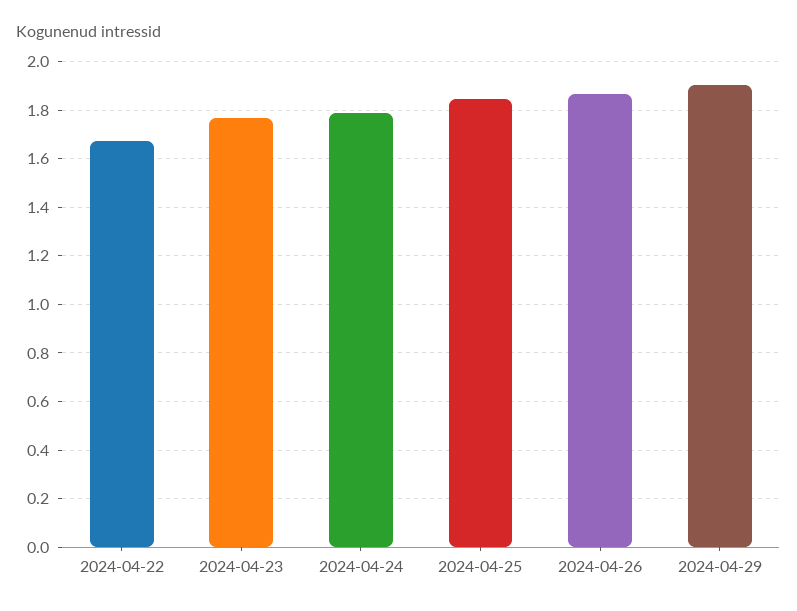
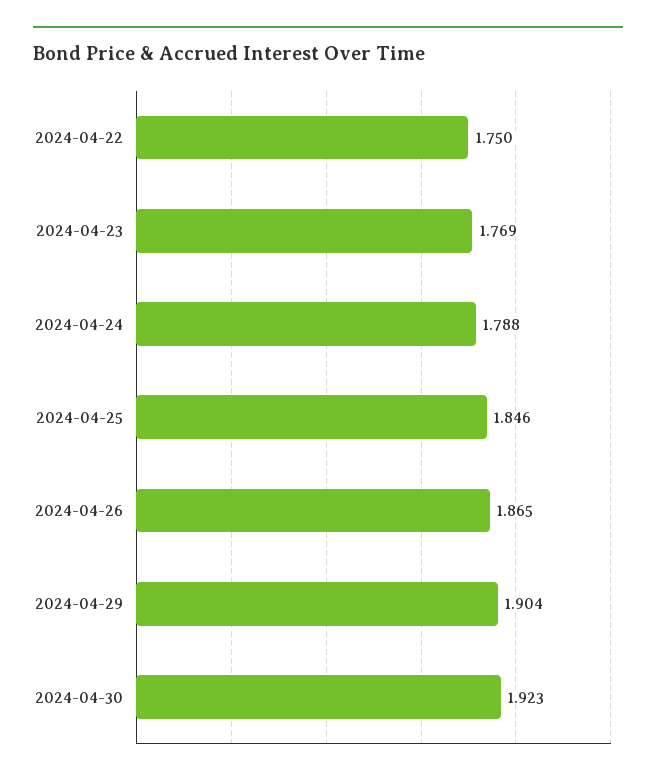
2024-04-22: 1.675 -> 1.75
2024-04-30: none -> 1.923

